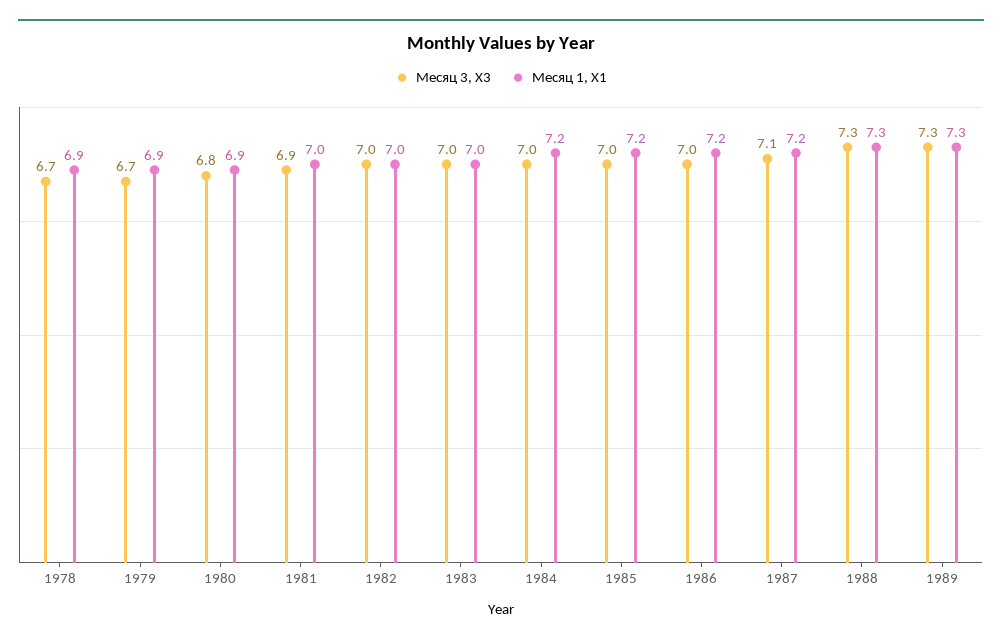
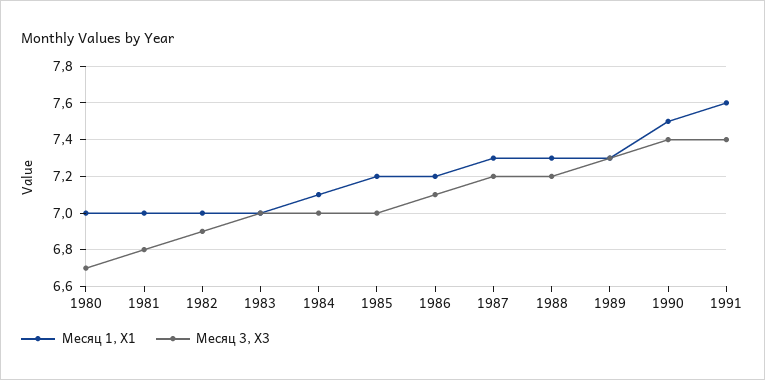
Месяц 3, X3, 1978: 6.7 -> none
Месяц 1, X1, 1978: 6.9 -> none
Месяц 3, X3, 1979: 6.7 -> none
Месяц 1, X1, 1979: 6.9 -> none
Месяц 3, X3, 1980: 6.8 -> 6.7
Месяц 1, X1, 1980: 6.9 -> 7
Месяц 3, X3, 1981: 6.9 -> 6.8
Месяц 3, X3, 1982: 7 -> 6.9
Месяц 1, X1, 1984: 7.2 -> 7.1
Месяц 3, X3, 1986: 7 -> 7.1
Месяц 3, X3, 1987: 7.1 -> 7.2
Месяц 1, X1, 1987: 7.2 -> 7.3
Месяц 3, X3, 1988: 7.3 -> 7.2
Месяц 1, X1, 1990: none -> 7.5
Месяц 3, X3, 1990: none -> 7.4
Месяц 1, X1, 1991: none -> 7.6
Месяц 3, X3, 1991: none -> 7.4

